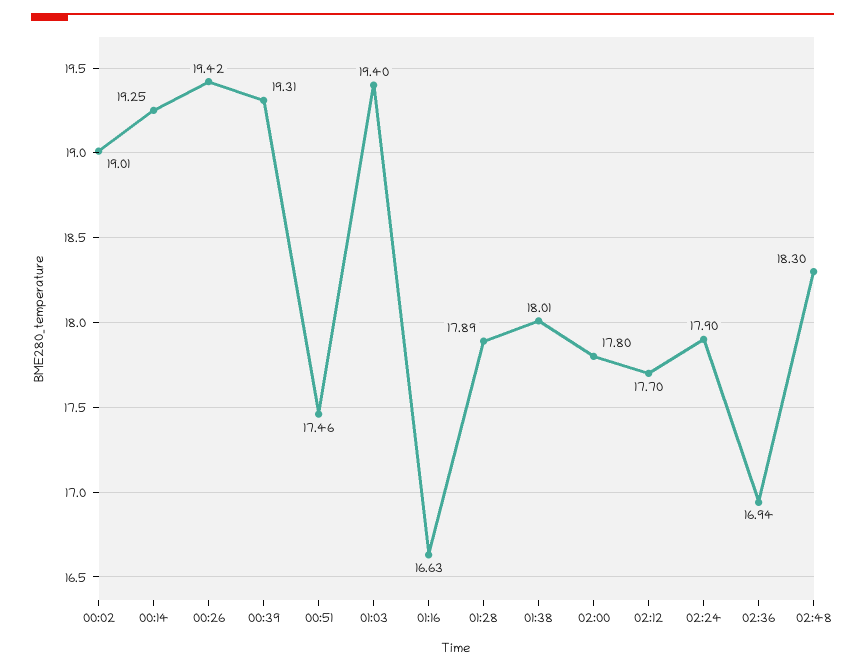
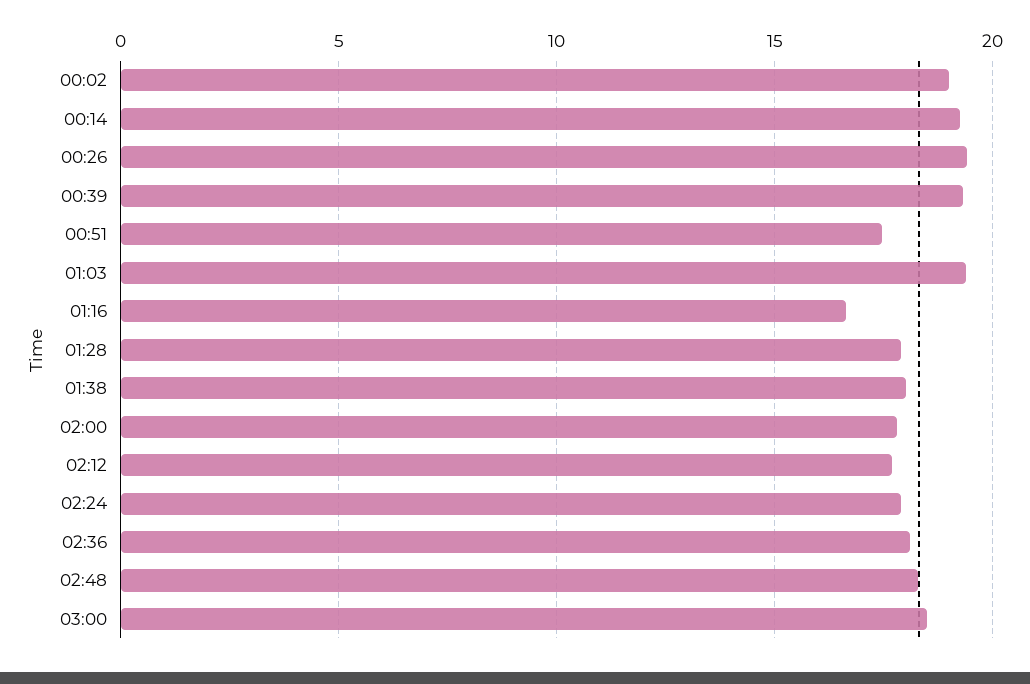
02:36: 16.94 -> 18
03:00: none -> 18.5

